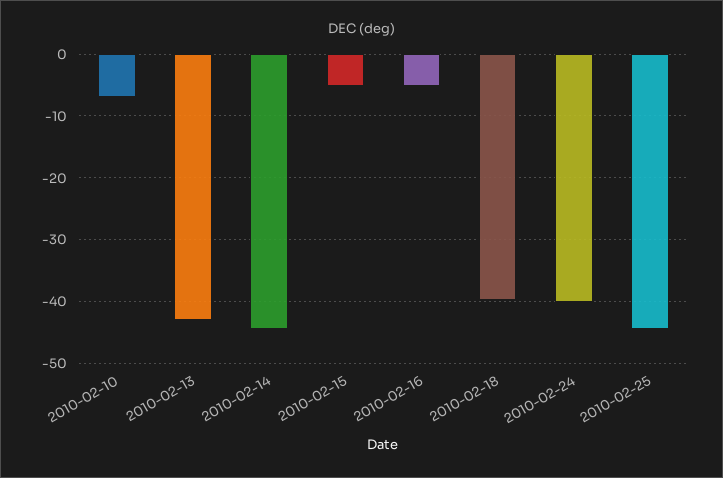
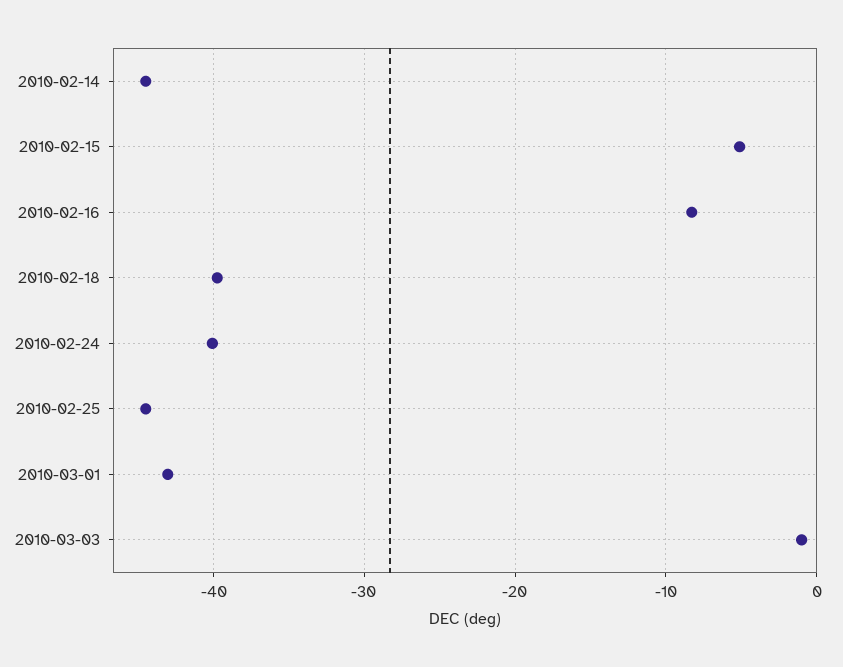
2010-02-10: -7 -> none
2010-02-13: -43 -> none
2010-02-16: -5 -> -8
2010-03-01: none -> -43
2010-03-03: none -> -1

